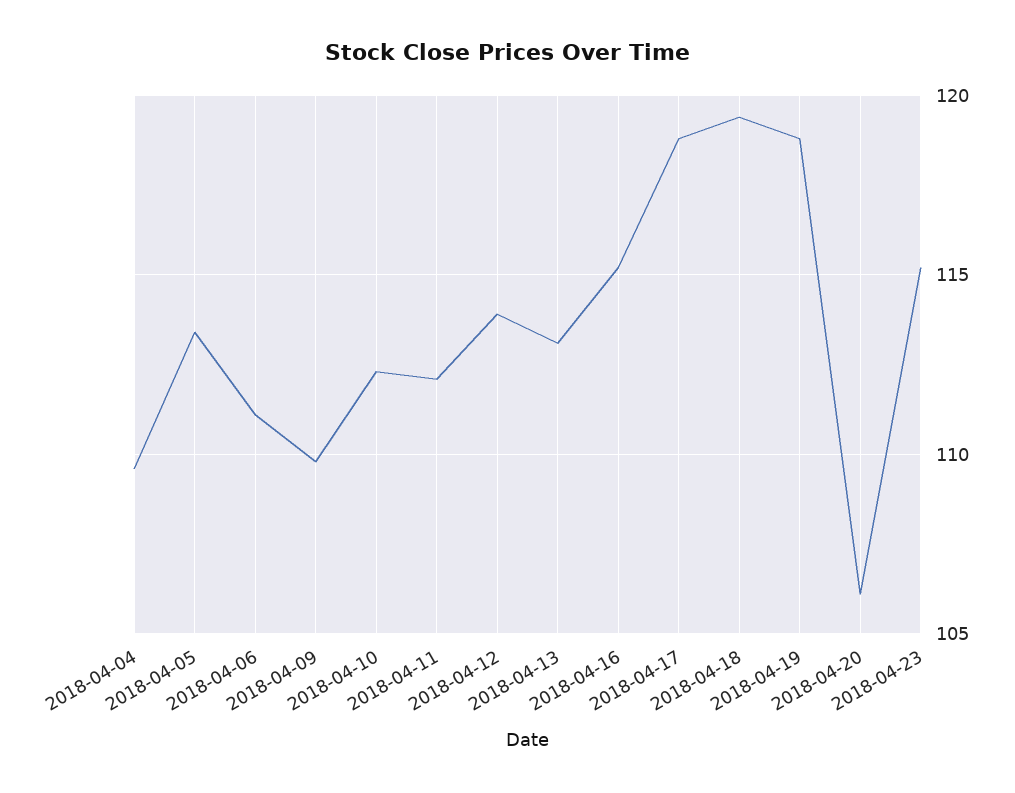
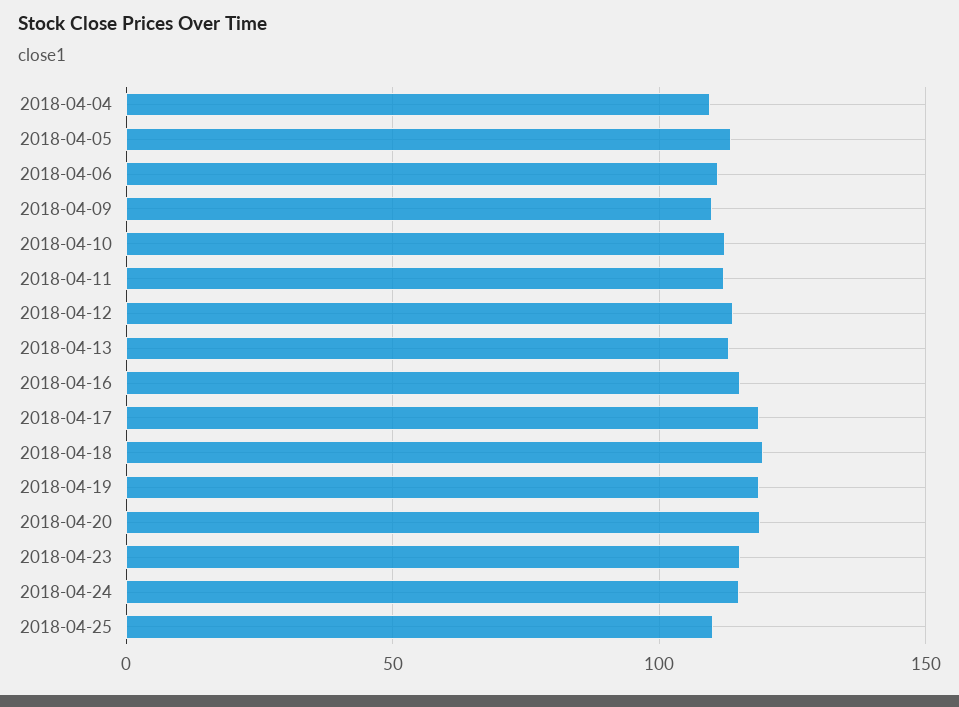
2018-04-20: 106 -> 120
2018-04-24: none -> 115
2018-04-25: none -> 110

